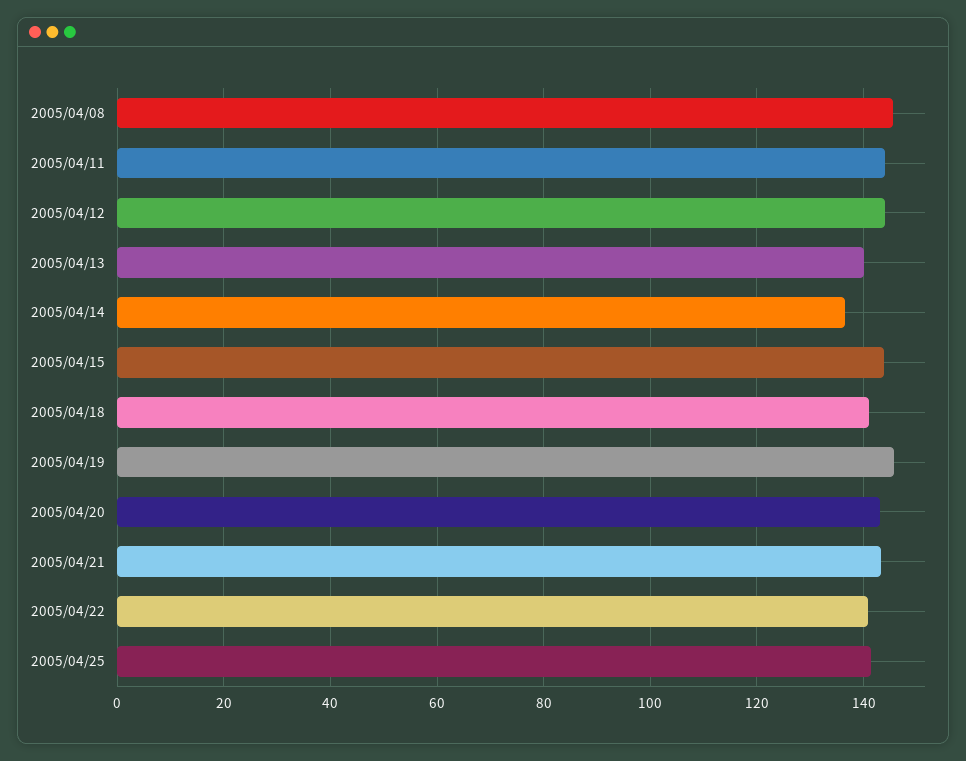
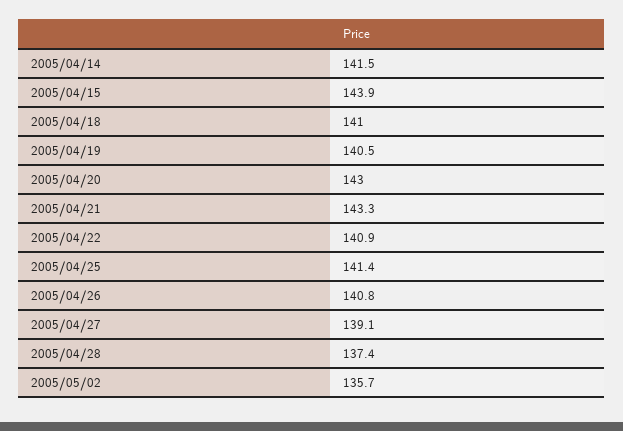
2005/04/08: 146 -> none
2005/04/11: 144 -> none
2005/04/12: 144 -> none
2005/04/13: 140 -> none
2005/04/14: 136 -> 141.5
2005/04/19: 146 -> 140.5
2005/04/26: none -> 140.8
2005/04/27: none -> 139.1
2005/04/28: none -> 137.4
2005/05/02: none -> 135.7

